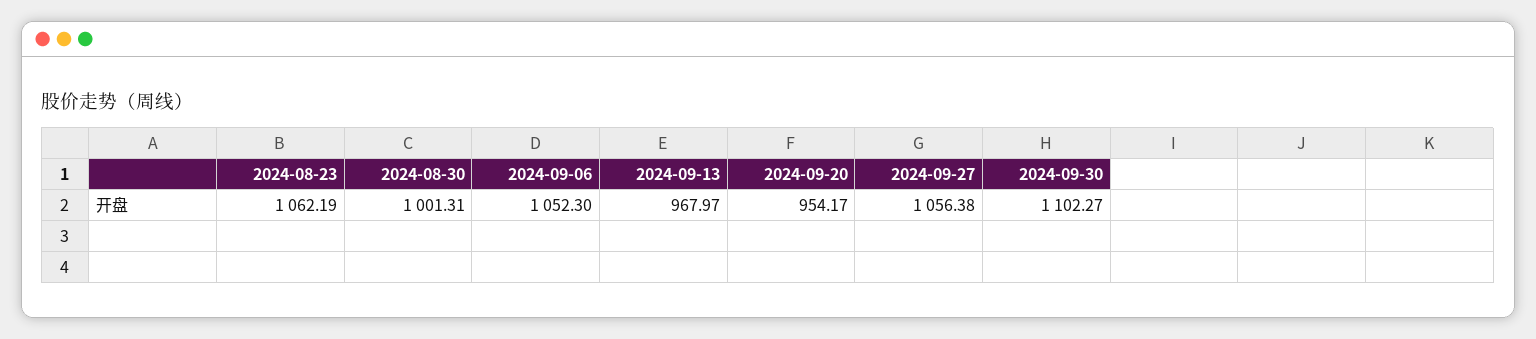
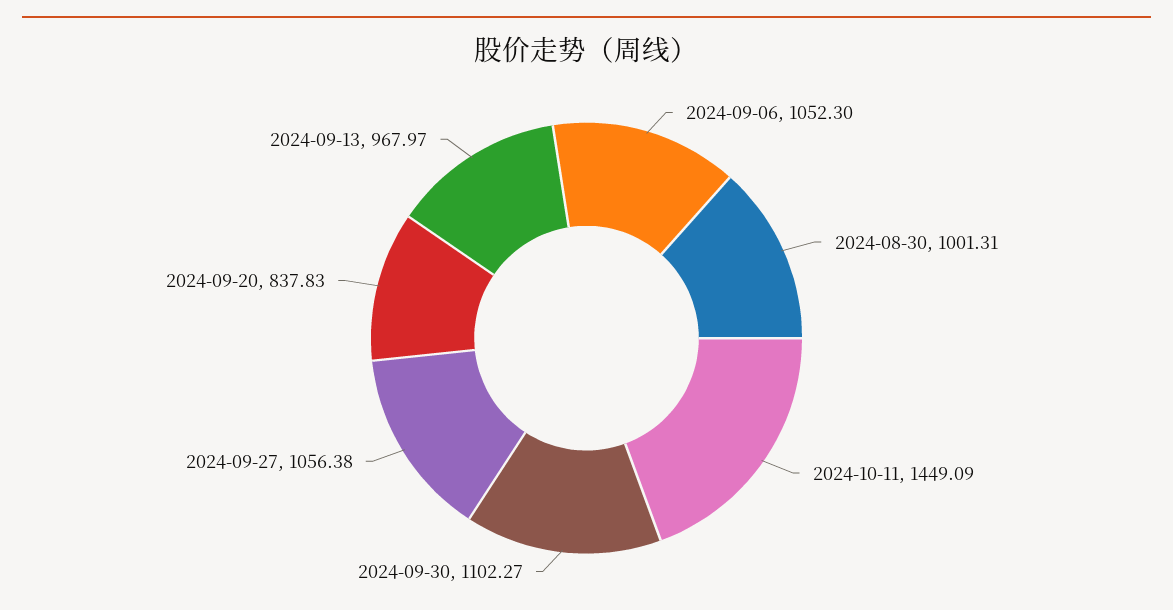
2024-08-23: 1062.19 -> none
2024-09-20: 954.17 -> 837.83
2024-10-11: none -> 1449.09

